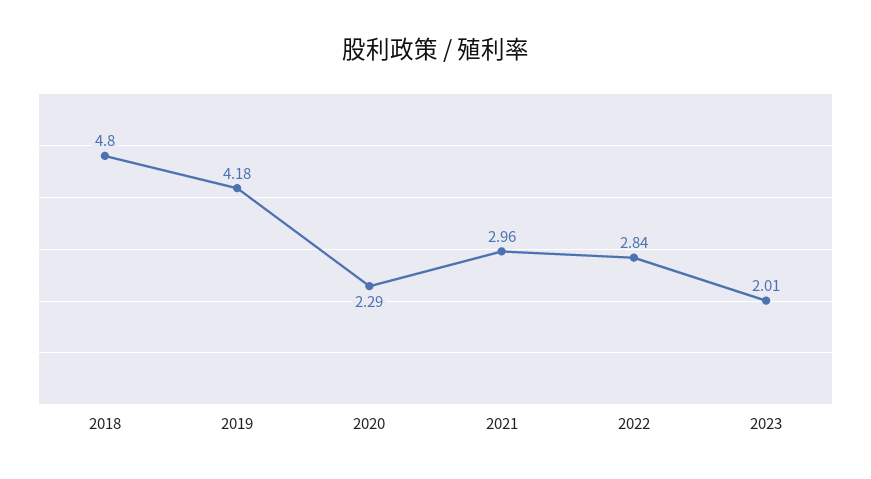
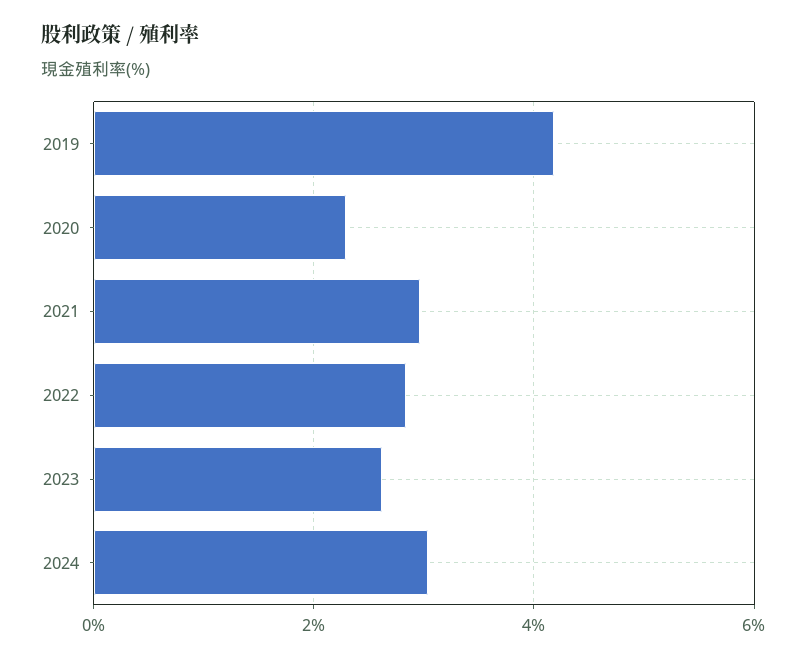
2018: 4.8 -> none
2023: 2.01 -> 2.6
2024: none -> 3

